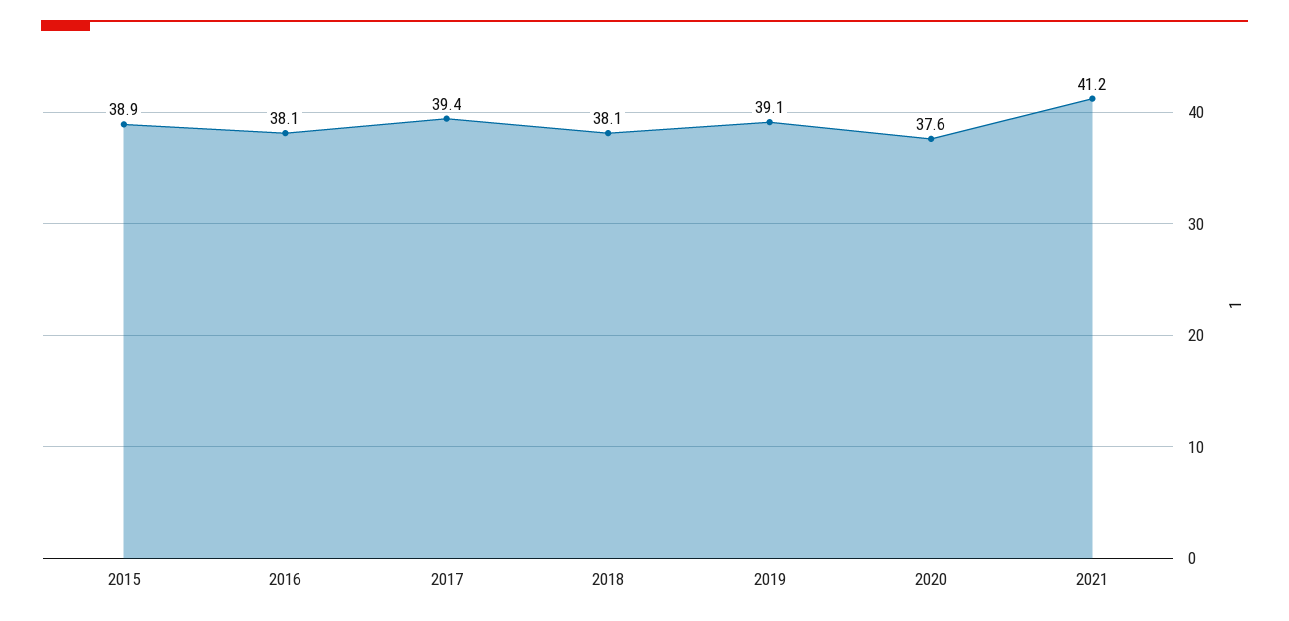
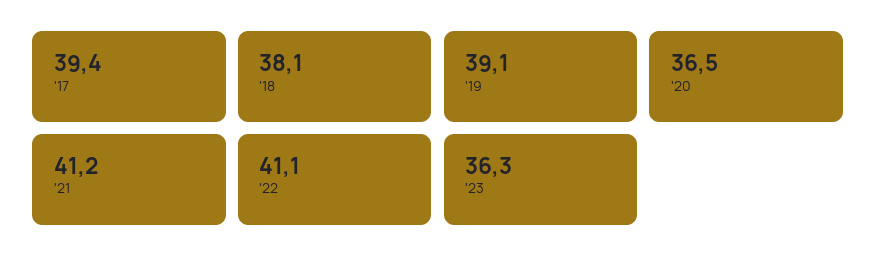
2015: 38.9 -> none
2016: 38.1 -> none
2020: 37.6 -> 36.5
'22: none -> 41.1
'23: none -> 36.3

